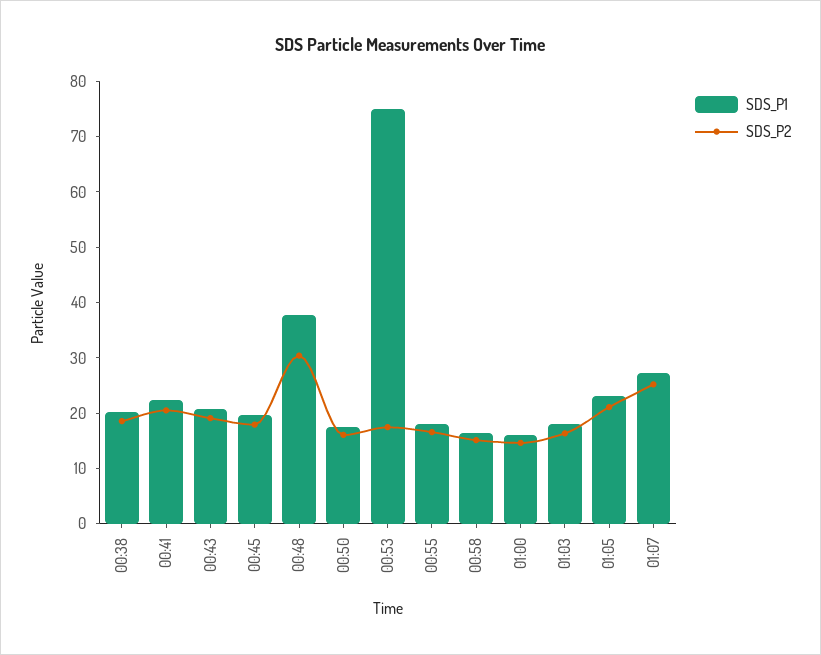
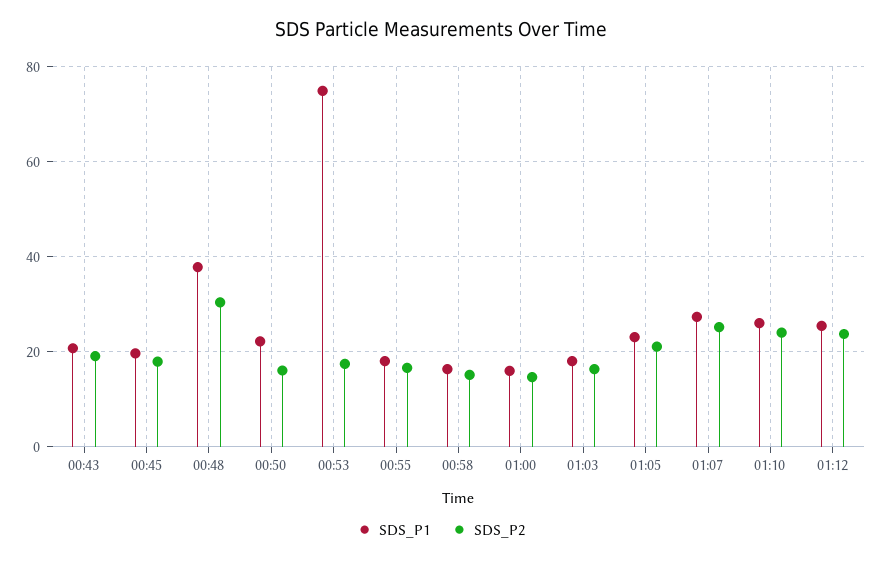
SDS_P1, 00:38: 20 -> none
SDS_P2, 00:38: 18 -> none
SDS_P1, 00:41: 22 -> none
SDS_P2, 00:41: 20 -> none
SDS_P1, 00:50: 18 -> 22
SDS_P1, 01:10: none -> 26
SDS_P2, 01:10: none -> 24
SDS_P1, 01:12: none -> 26
SDS_P2, 01:12: none -> 24

